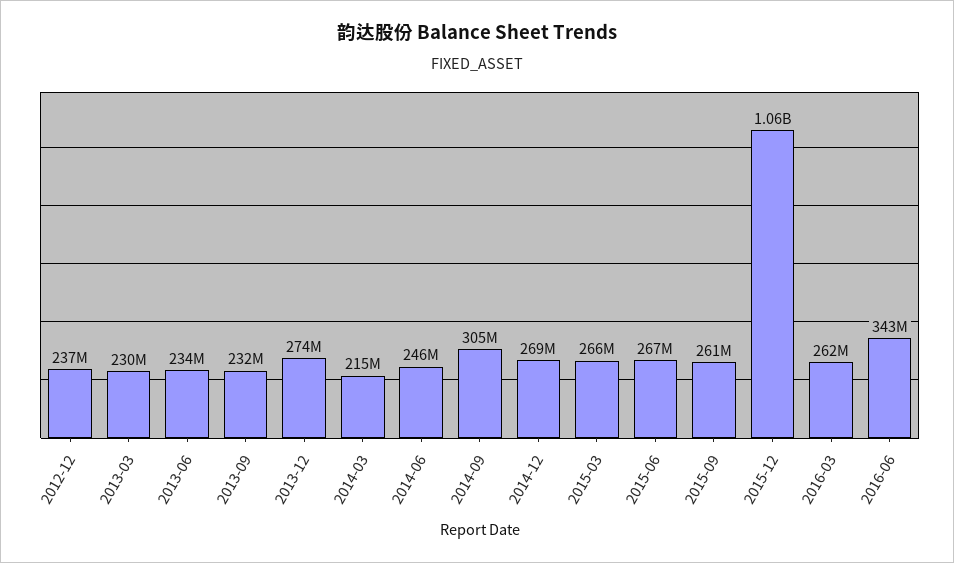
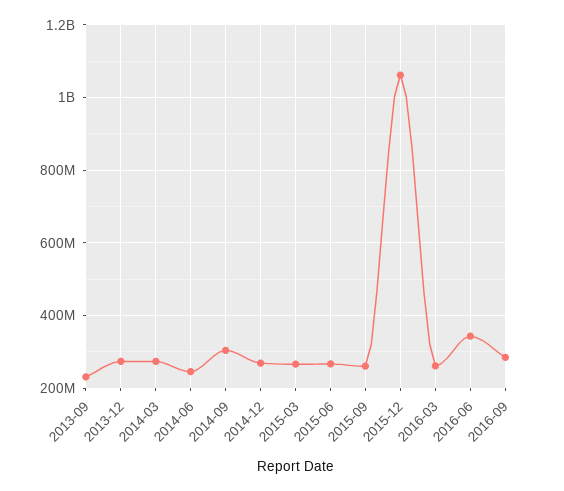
2012-12: 237000000 -> none
2013-03: 230000000 -> none
2013-06: 234000000 -> none
2014-03: 215000000 -> 280000000
2016-09: none -> 280000000

